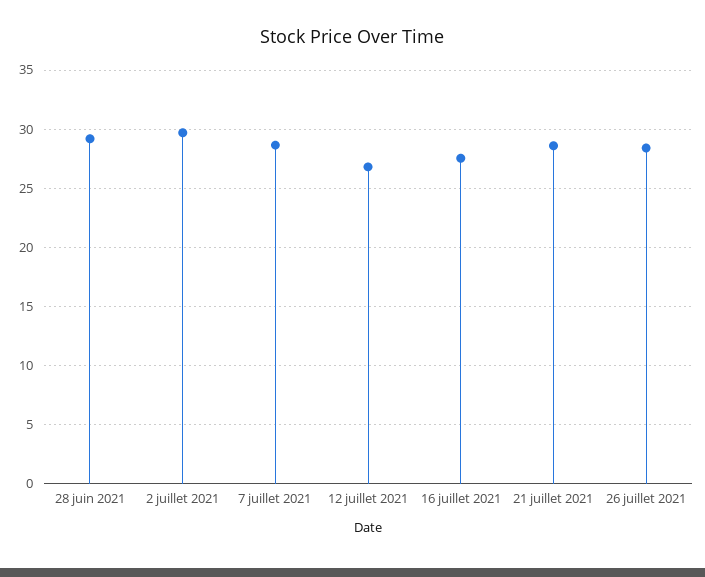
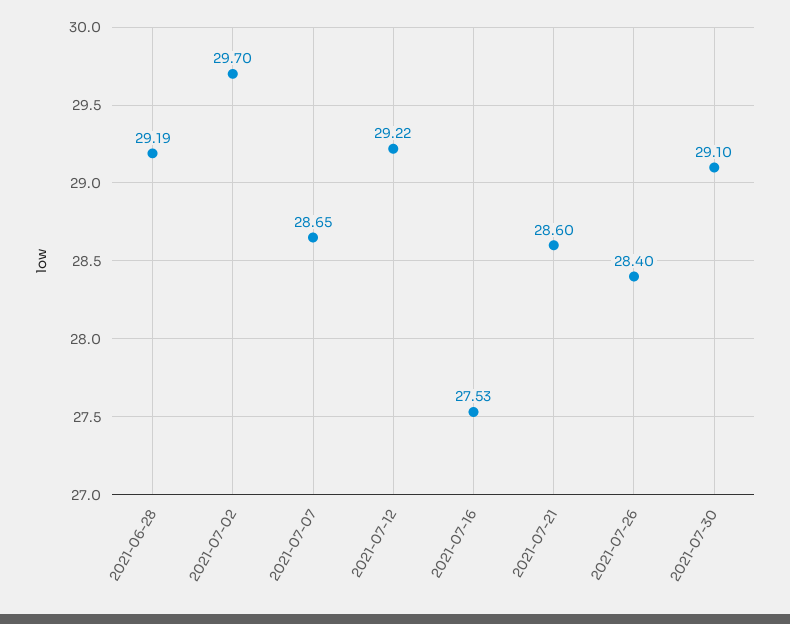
12 juillet 2021: 27 -> 29.22
2021-07-30: none -> 29.1

